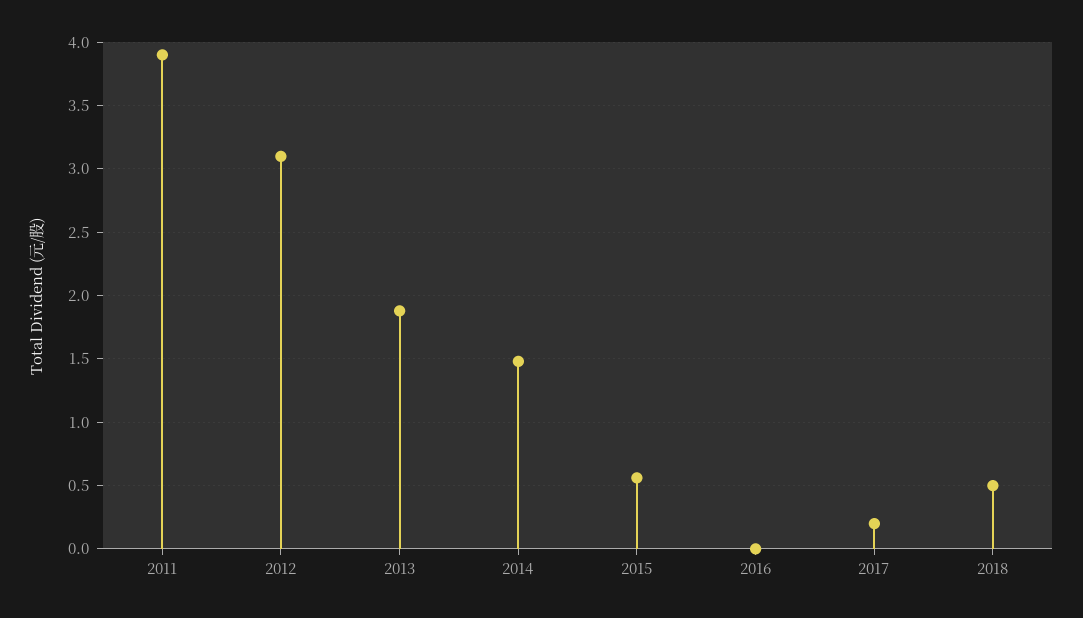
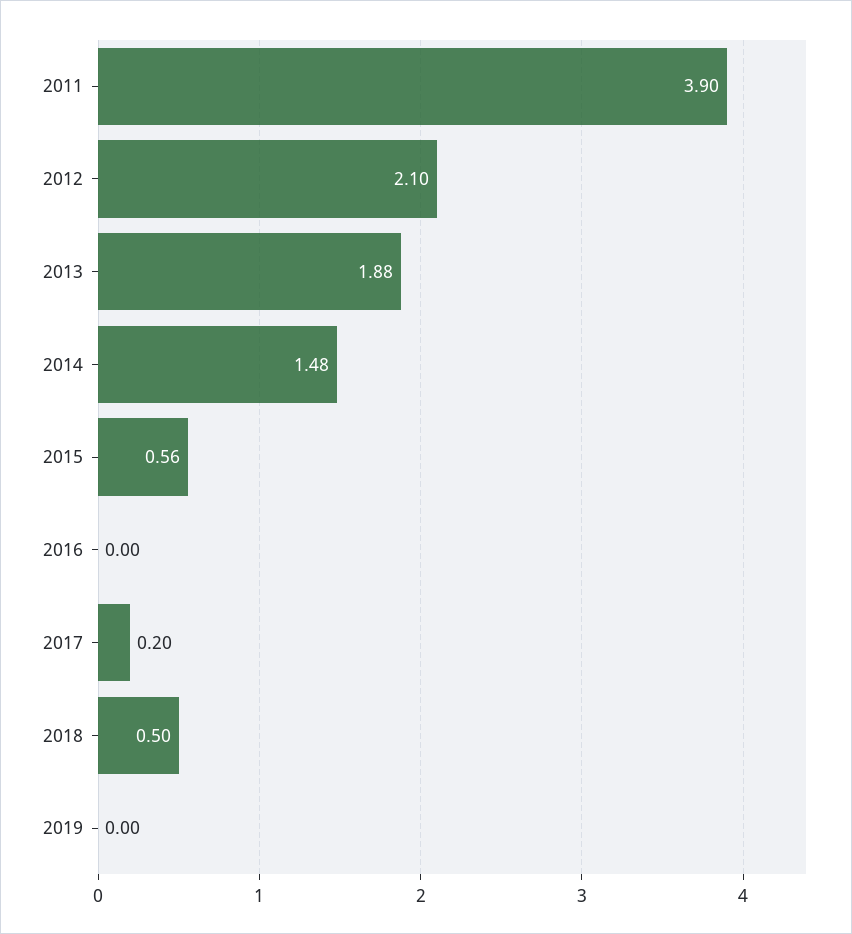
2012: 3.1 -> 2.1
2019: none -> 0

